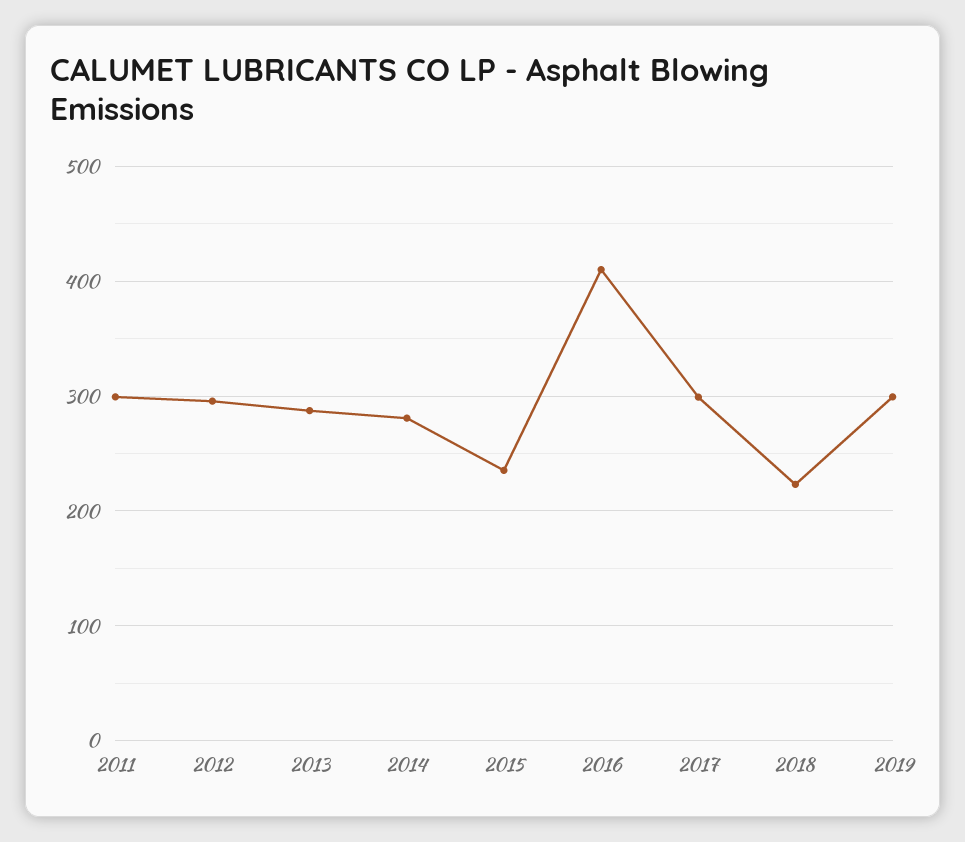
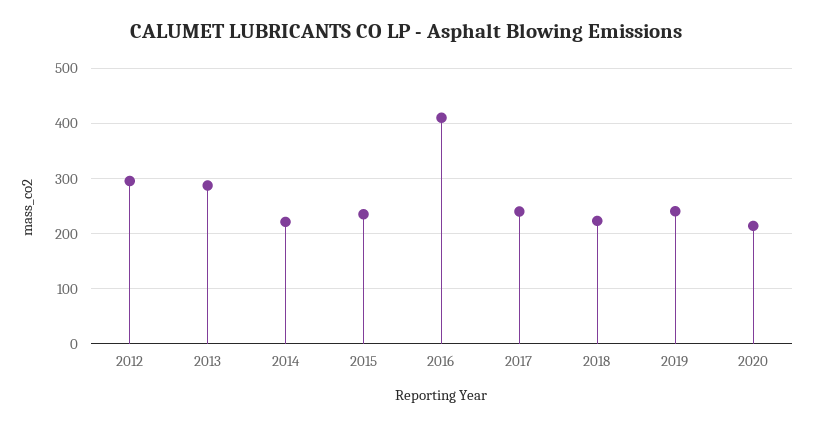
2011: 300 -> none
2014: 280 -> 220
2017: 300 -> 240
2019: 300 -> 240
2020: none -> 220

